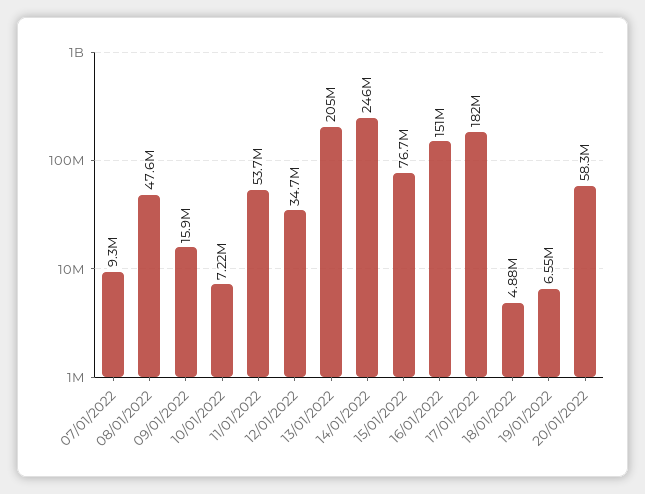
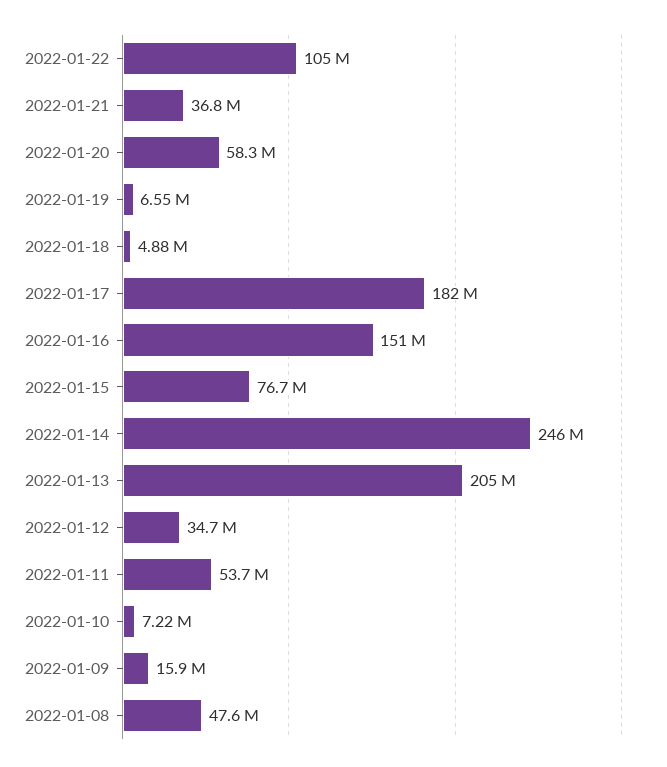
07/01/2022: 9300000 -> none
2022-01-22: none -> 105000000
2022-01-21: none -> 36800000

